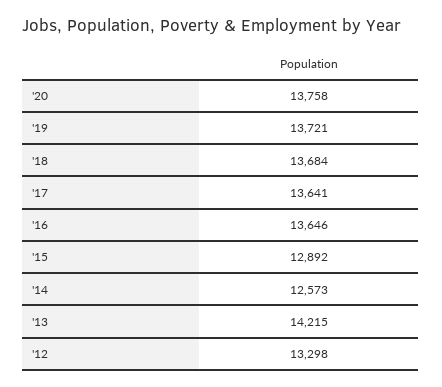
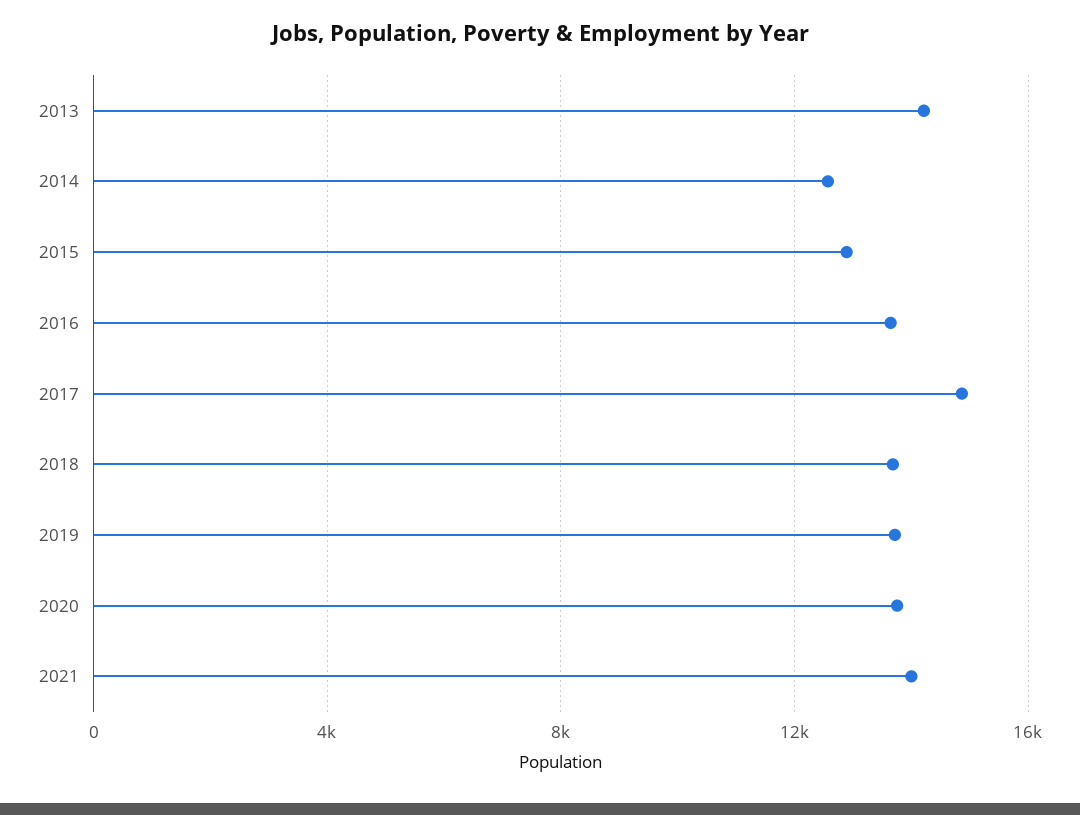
'17: 13641 -> 15000
'12: 13298 -> none
2021: none -> 14000

